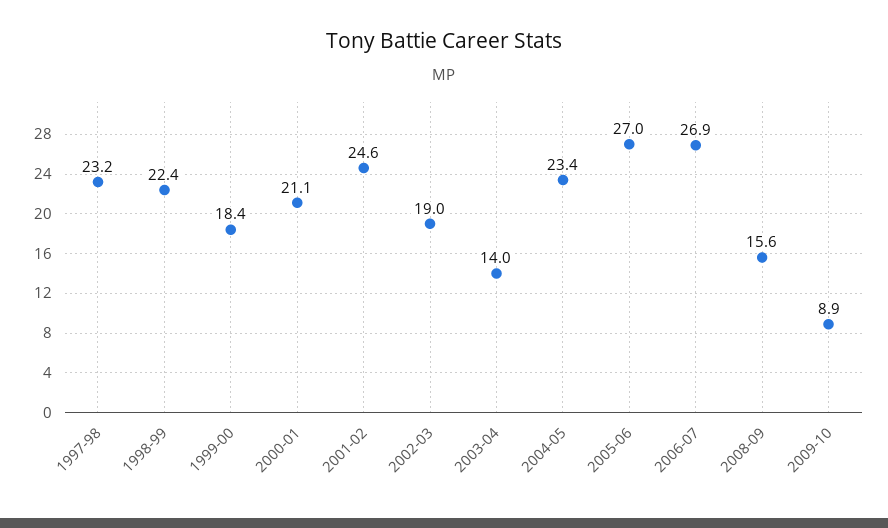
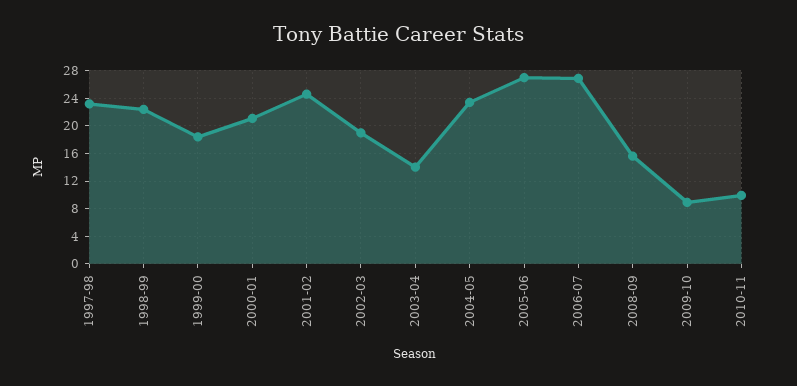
2010-11: none -> 10

